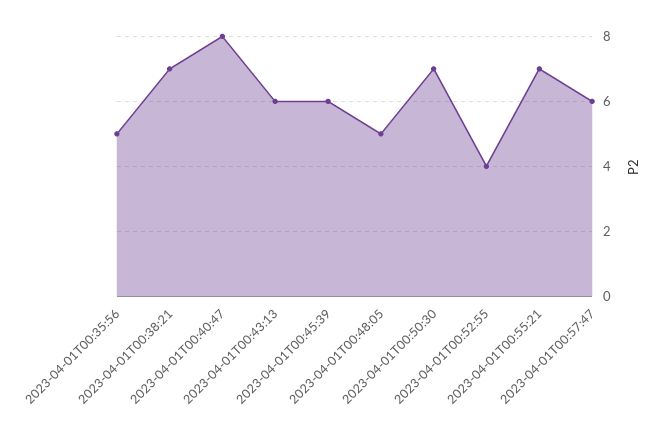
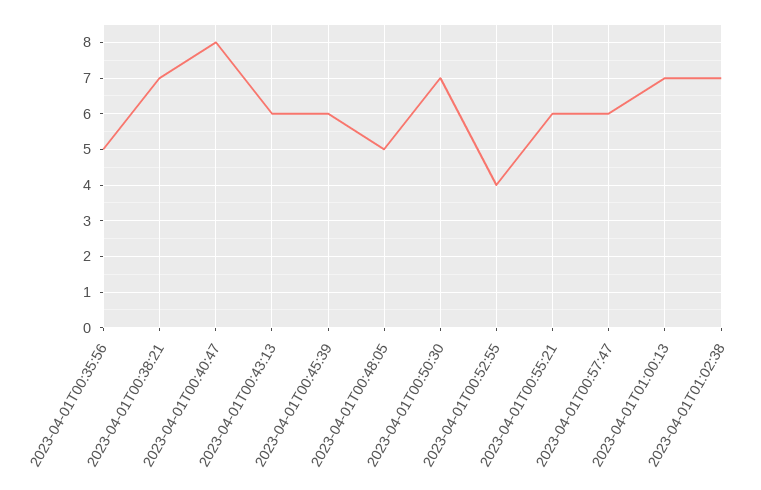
2023-04-01T00:55:21: 7 -> 6
2023-04-01T01:00:13: none -> 7
2023-04-01T01:02:38: none -> 7

